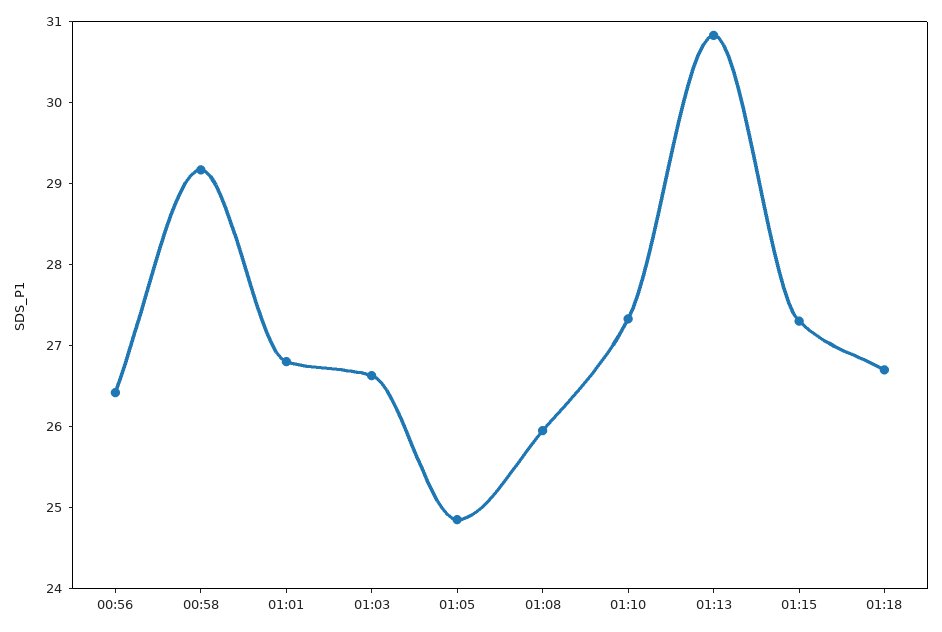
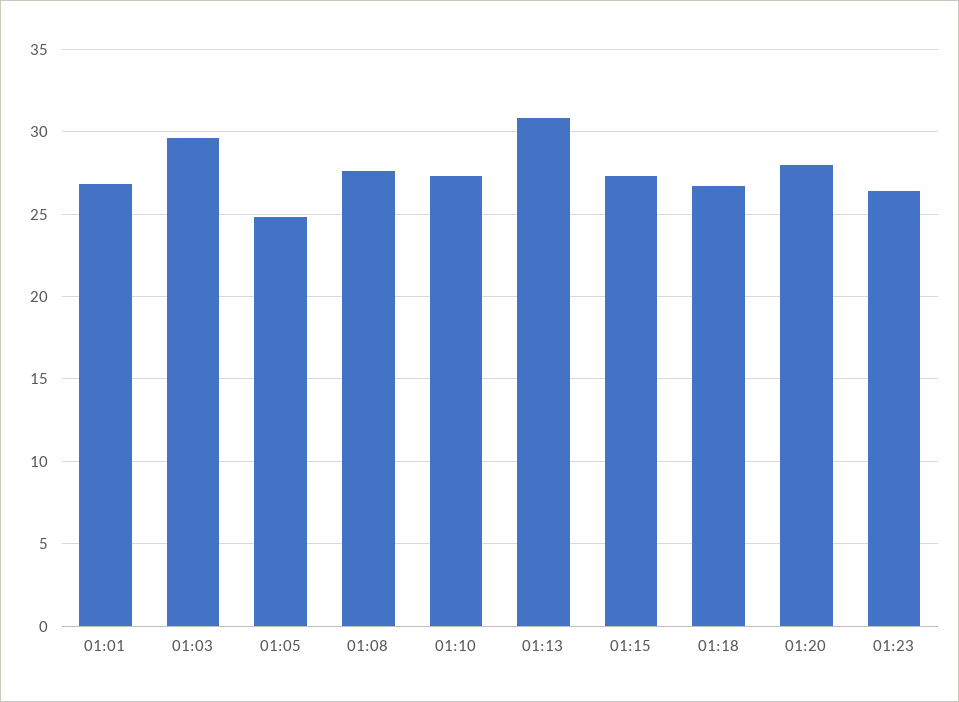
00:56: 26.4 -> none
00:58: 29.2 -> none
01:03: 26.6 -> 29.5
01:08: 26 -> 27.5
01:20: none -> 28
01:23: none -> 26.5

